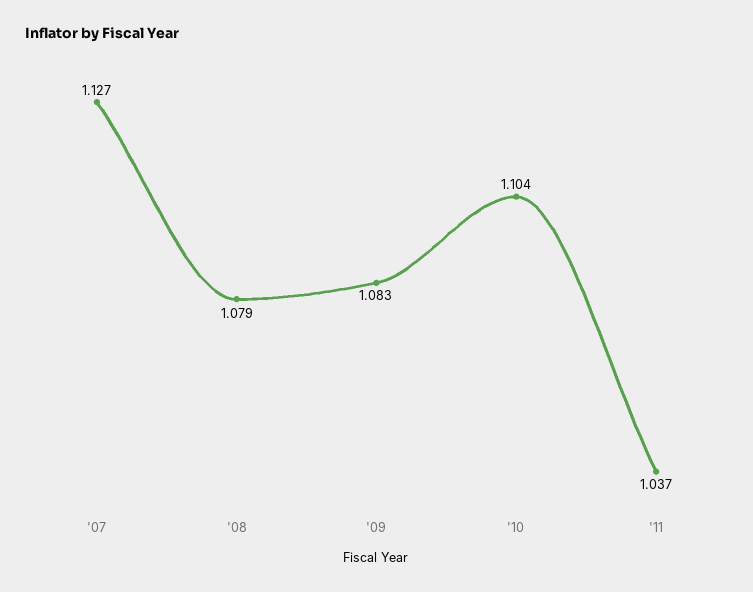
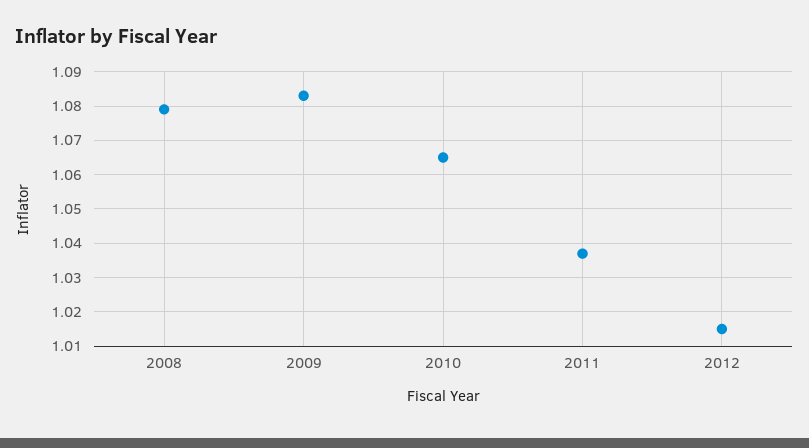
'07: 1.127 -> none
'10: 1.104 -> 1.065
2012: none -> 1.015

